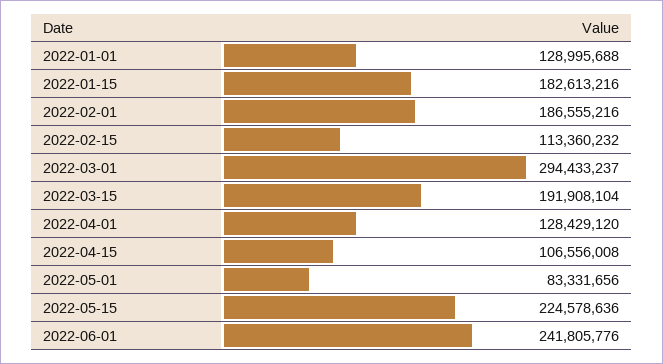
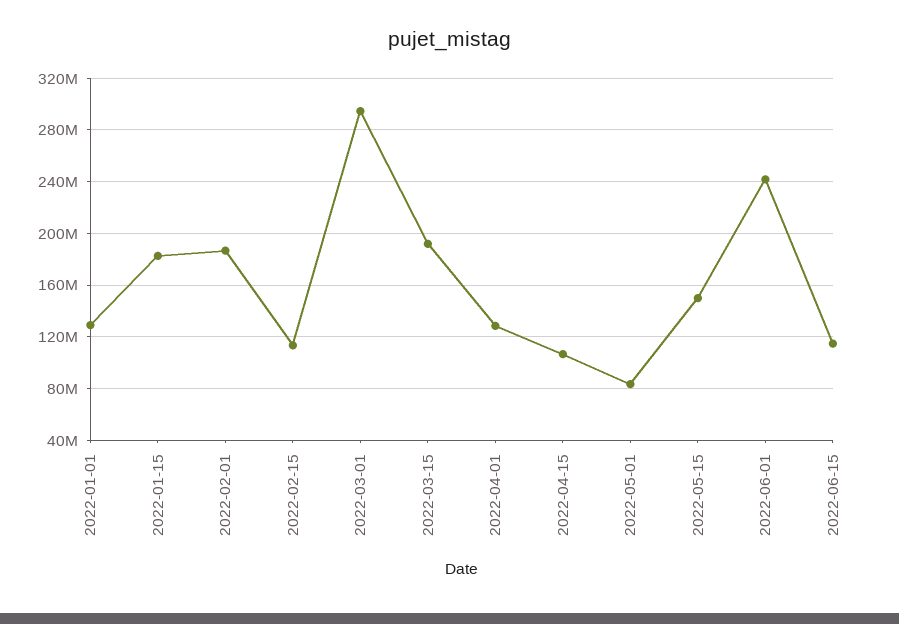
2022-05-15: 224578636 -> 150000000
2022-06-15: none -> 115000000

